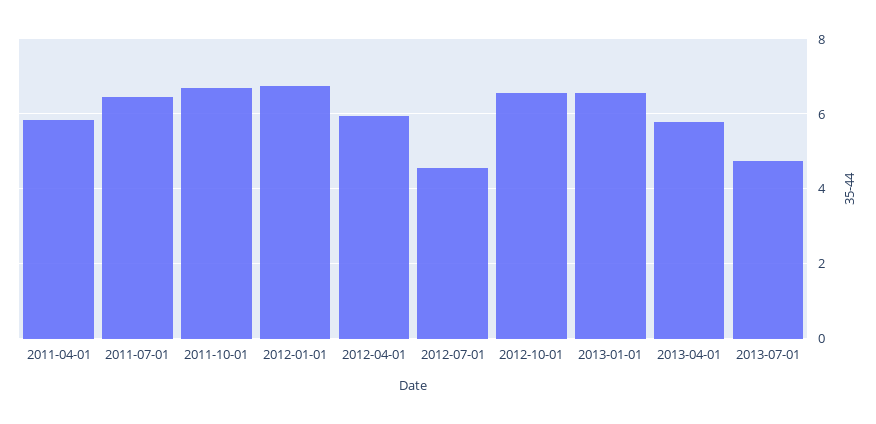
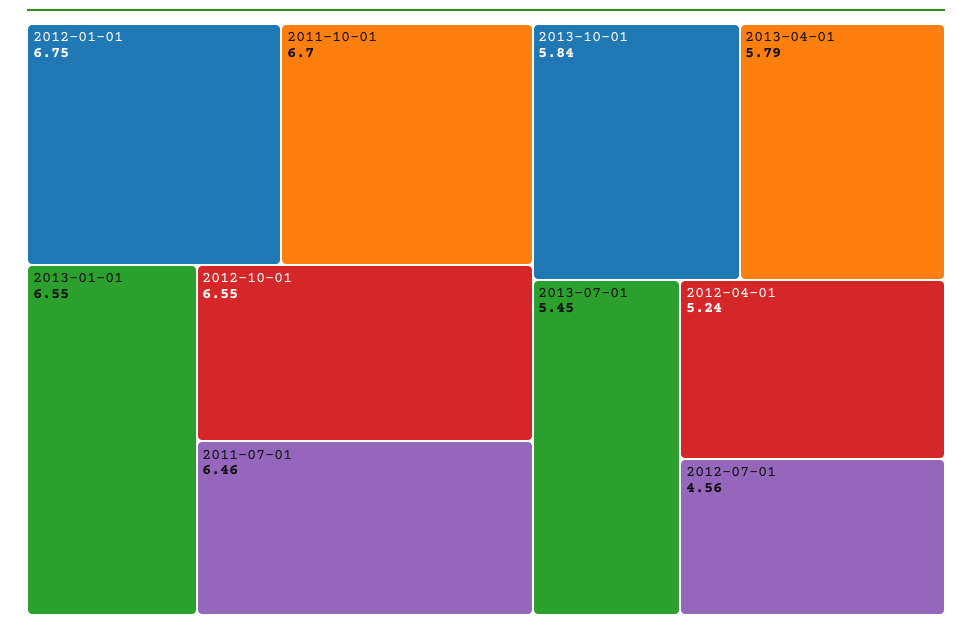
2011-04-01: 5.8 -> none
2012-04-01: 6 -> 5.24
2013-07-01: 4.8 -> 5.45
2013-10-01: none -> 5.84

